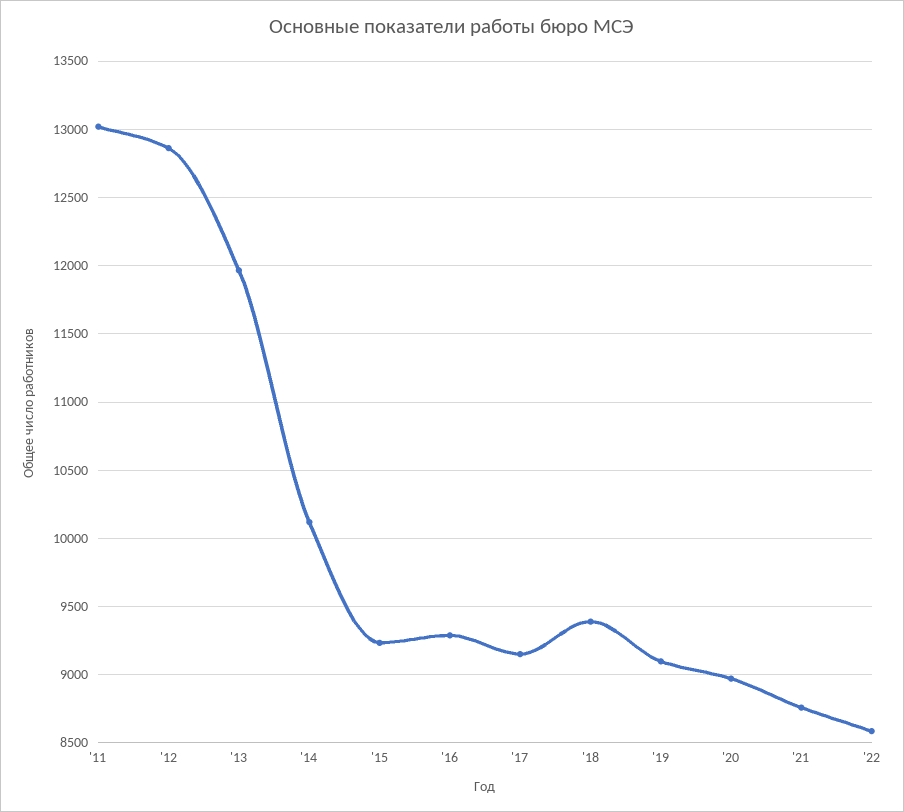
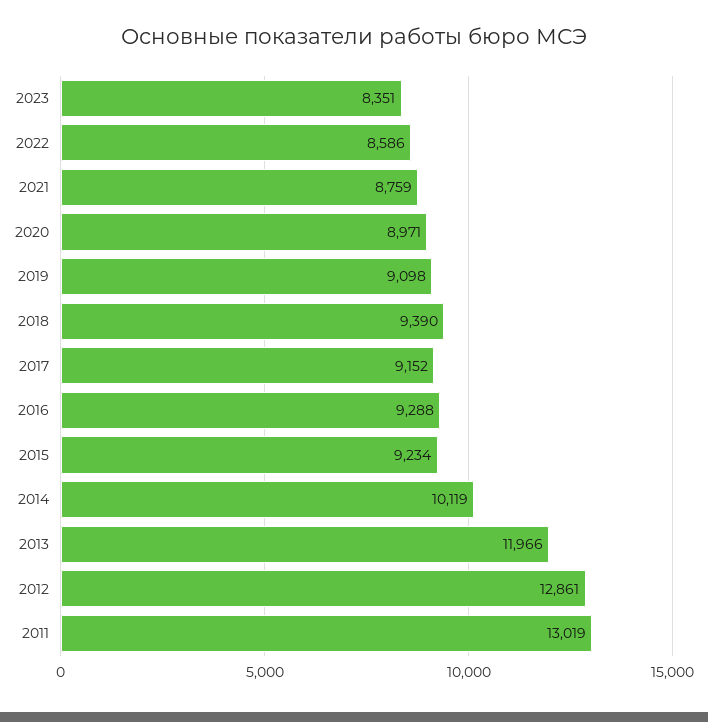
2023: none -> 8351

